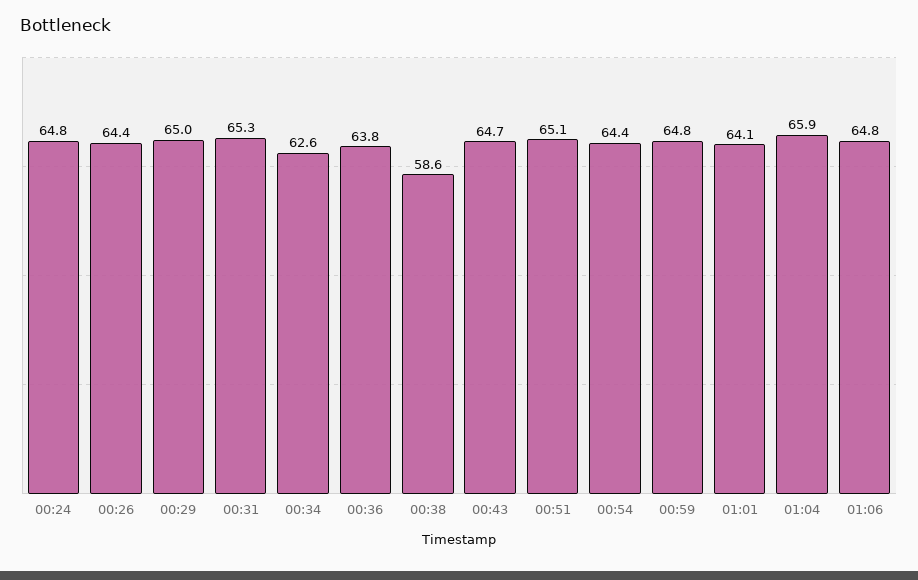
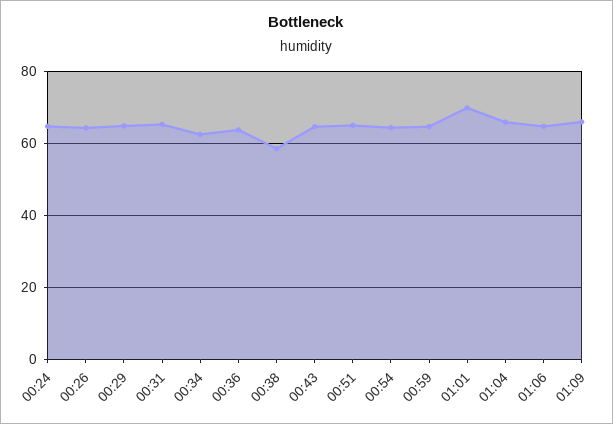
01:01: 64.1 -> 70
01:09: none -> 66

